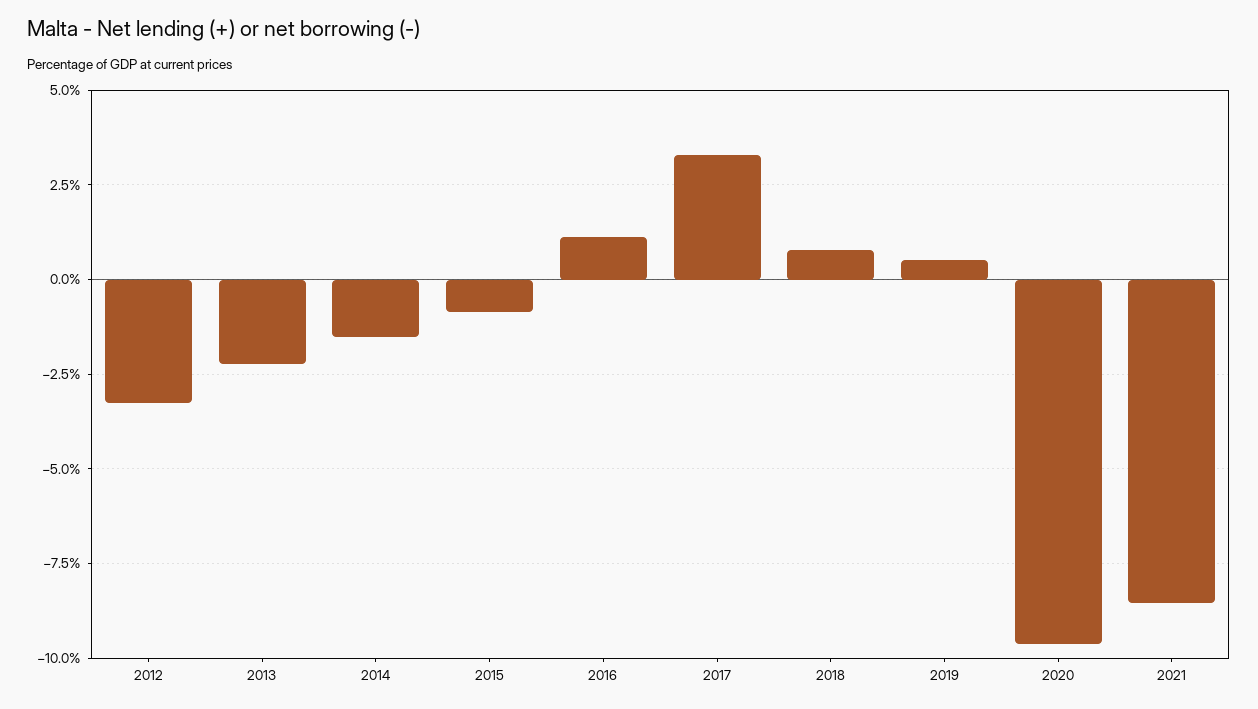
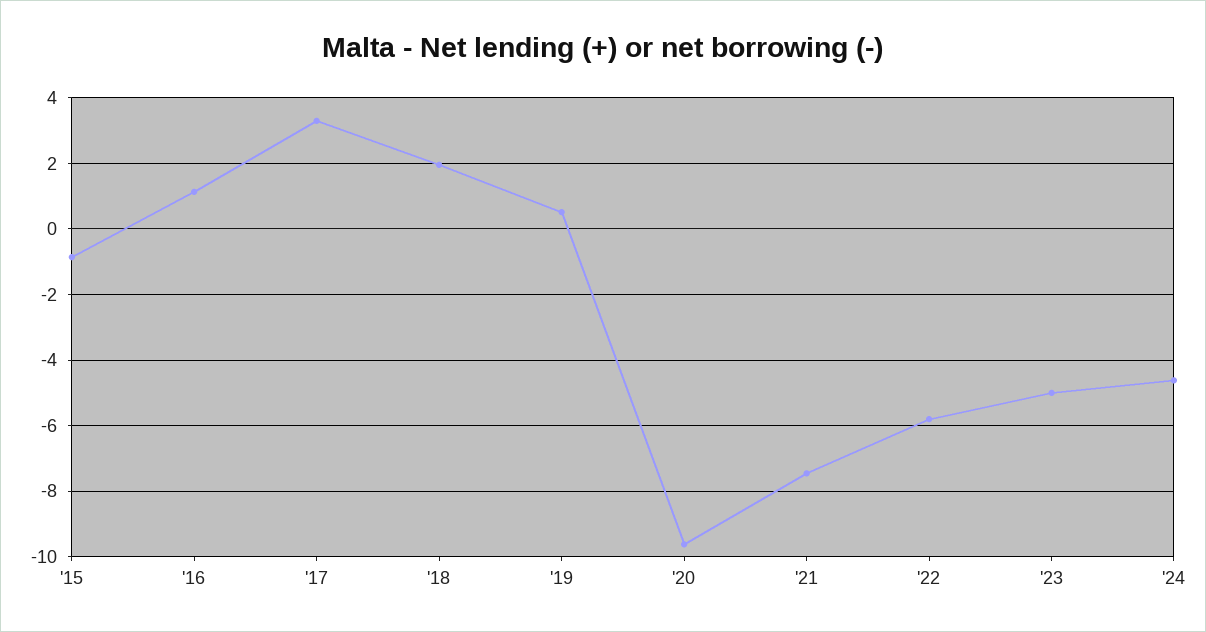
2012: -3.25 -> none
2013: -2.25 -> none
2014: -1.5 -> none
2018: 0.75 -> 2
2021: -8.5 -> -7.4
'22: none -> -5.8
'23: none -> -5
'24: none -> -4.6

